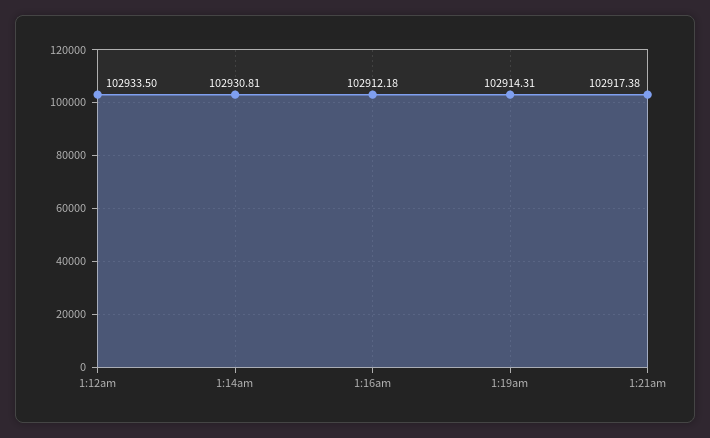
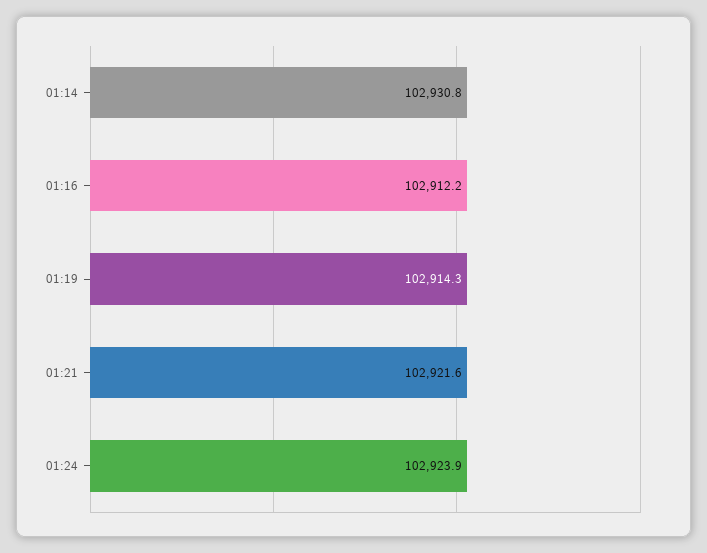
1:12am: 102933.5 -> none
1:21am: 102917.38 -> 102921.6
01:24: none -> 102923.9

